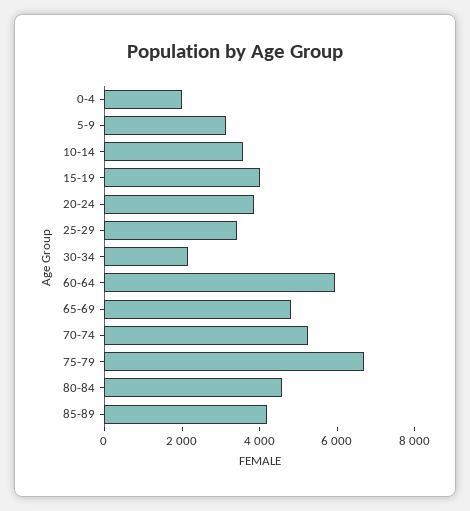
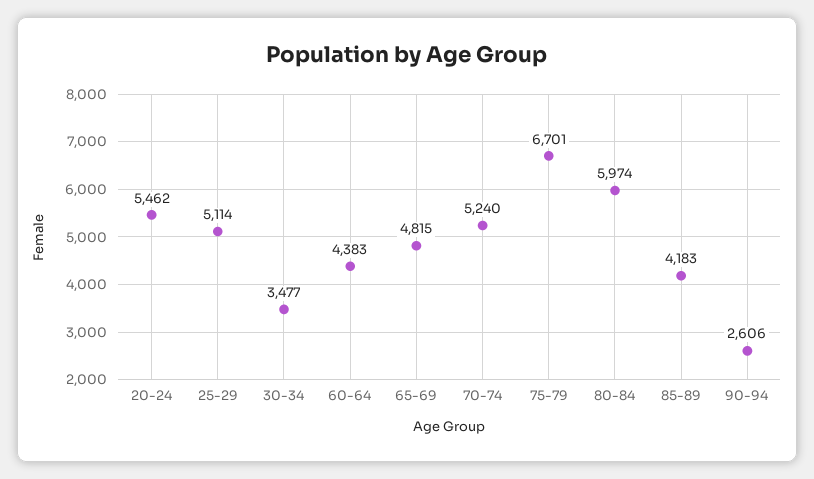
0-4: 2000 -> none
5-9: 3000 -> none
10-14: 3500 -> none
15-19: 4000 -> none
20-24: 4000 -> 5462
25-29: 3500 -> 5114
30-34: 2000 -> 3477
60-64: 6000 -> 4383
80-84: 4500 -> 5974
90-94: none -> 2606

